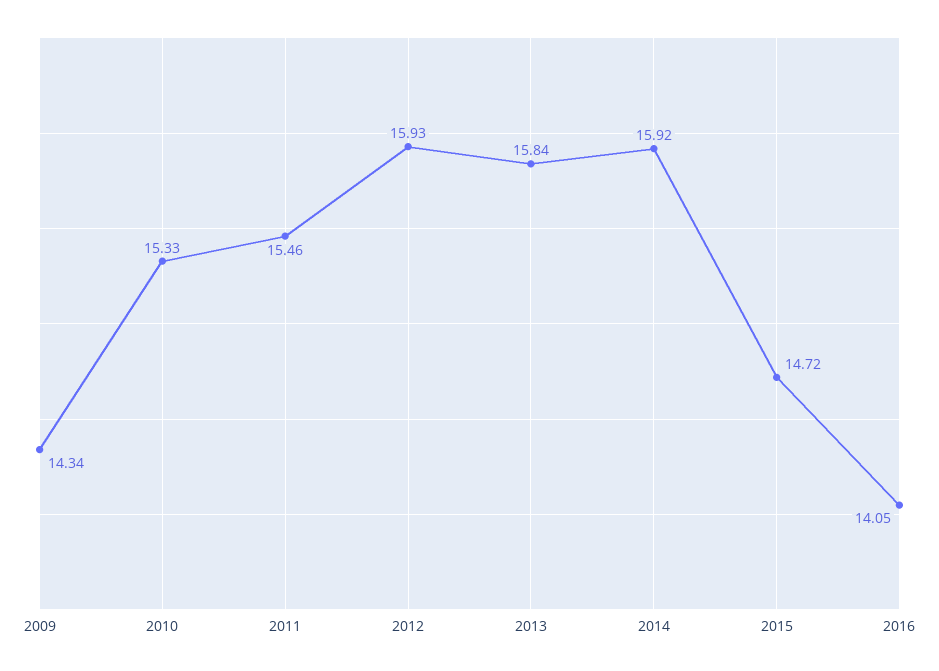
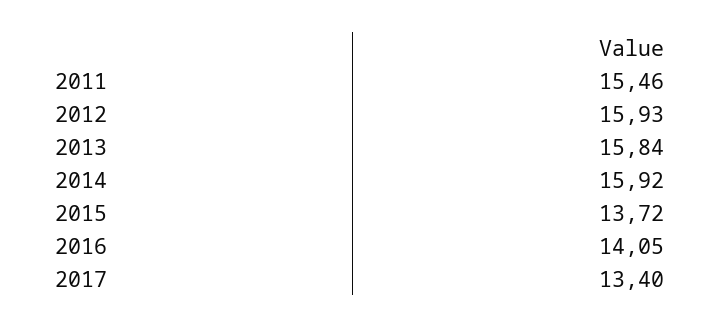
2009: 14.34 -> none
2010: 15.33 -> none
2015: 14.72 -> 13.72
2017: none -> 13.4

